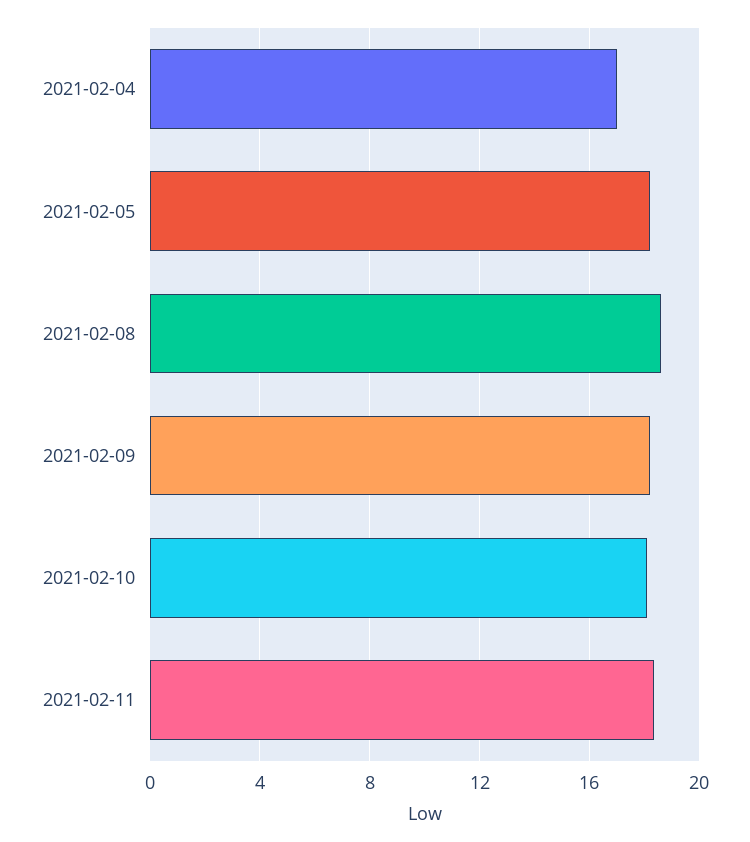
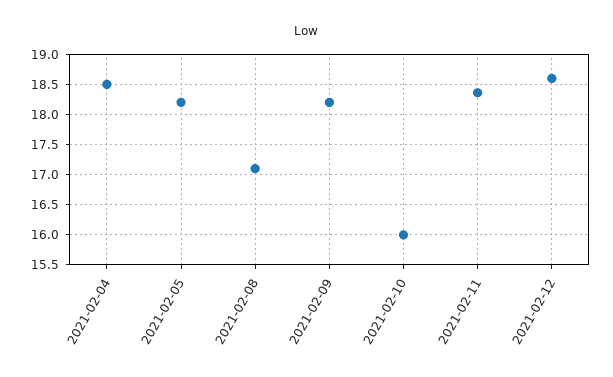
2021-02-04: 17 -> 18.5
2021-02-08: 18.5 -> 17.1
2021-02-10: 18 -> 16
2021-02-12: none -> 18.6

